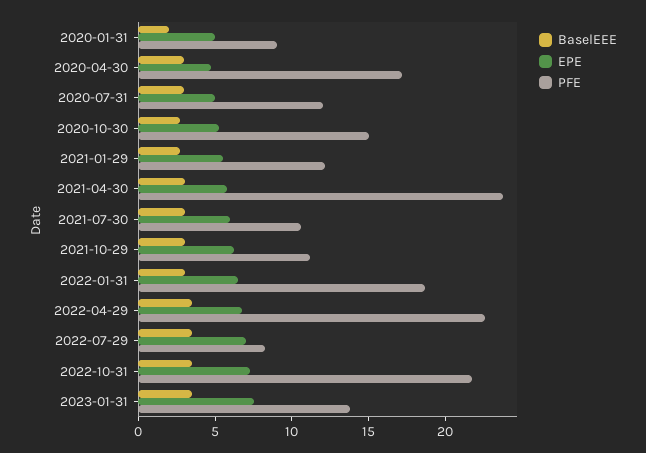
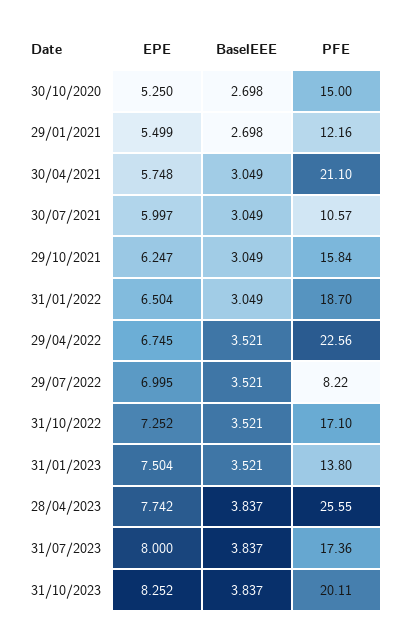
BaselEEE, 2020-01-31: 2 -> none
EPE, 2020-01-31: 5 -> none
PFE, 2020-01-31: 9 -> none
BaselEEE, 2020-04-30: 3 -> none
EPE, 2020-04-30: 5 -> none
PFE, 2020-04-30: 17 -> none
BaselEEE, 2020-07-31: 3 -> none
EPE, 2020-07-31: 5 -> none
PFE, 2020-07-31: 12 -> none
PFE, 2021-04-30: 24 -> 21.1
PFE, 2021-10-29: 11 -> 15.84
PFE, 2022-10-31: 22 -> 17.1
EPE, 28/04/2023: none -> 7.742
BaselEEE, 28/04/2023: none -> 3.837
PFE, 28/04/2023: none -> 25.55
EPE, 31/07/2023: none -> 8
BaselEEE, 31/07/2023: none -> 3.837
PFE, 31/07/2023: none -> 17.36
EPE, 31/10/2023: none -> 8.252
BaselEEE, 31/10/2023: none -> 3.837
PFE, 31/10/2023: none -> 20.11

